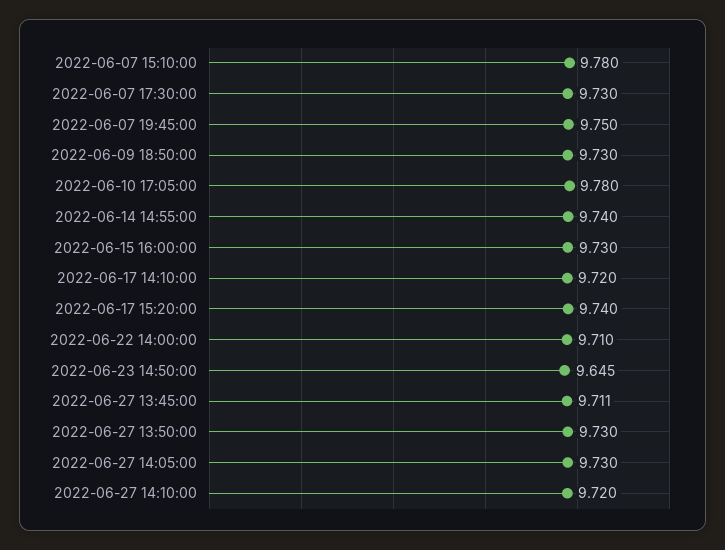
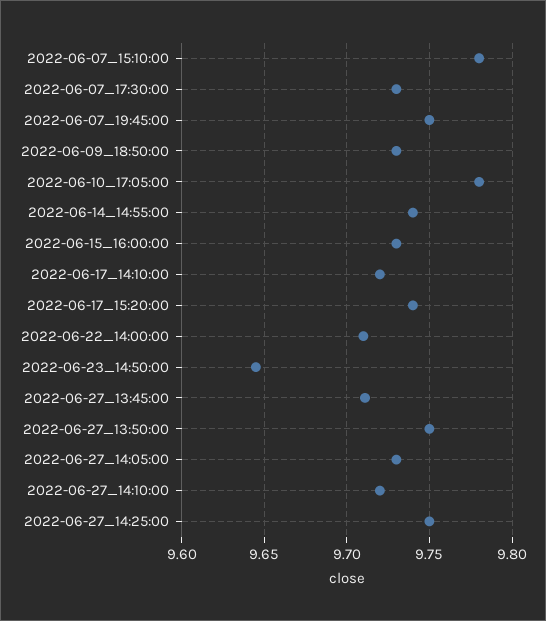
2022-06-27 13:50:00: 9.73 -> 9.75
2022-06-27_14:25:00: none -> 9.75

